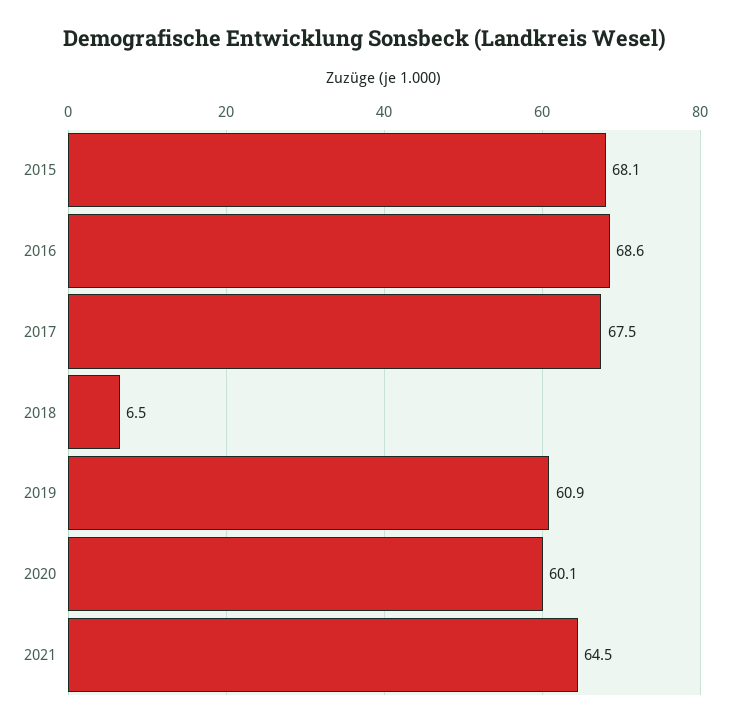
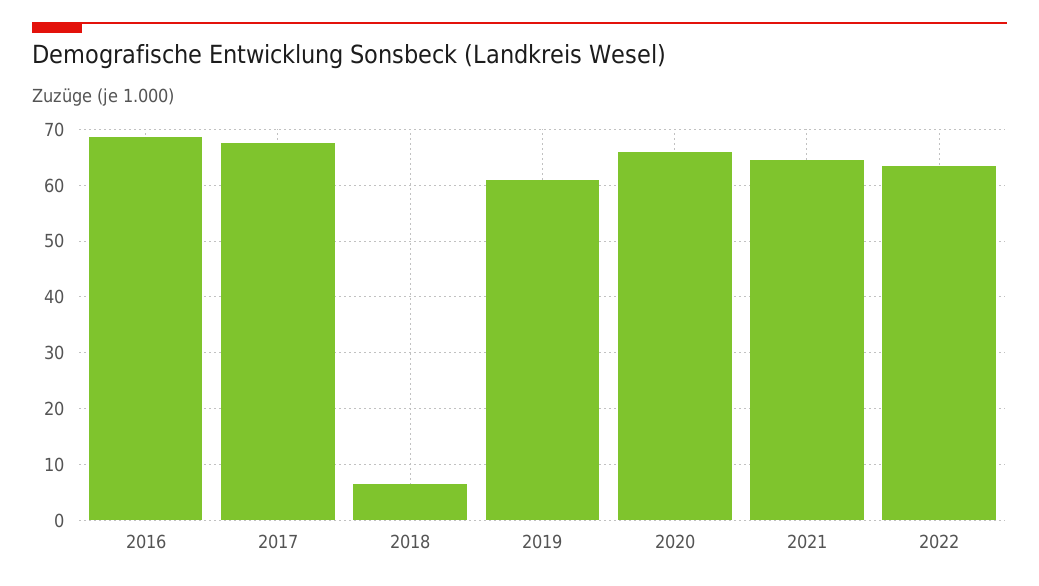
2015: 68.1 -> none
2020: 60.1 -> 66
2022: none -> 64

